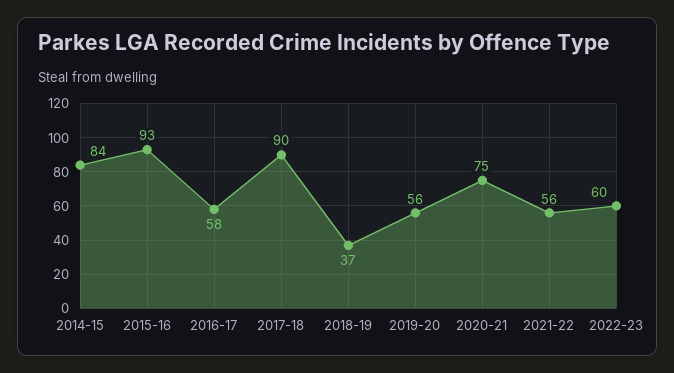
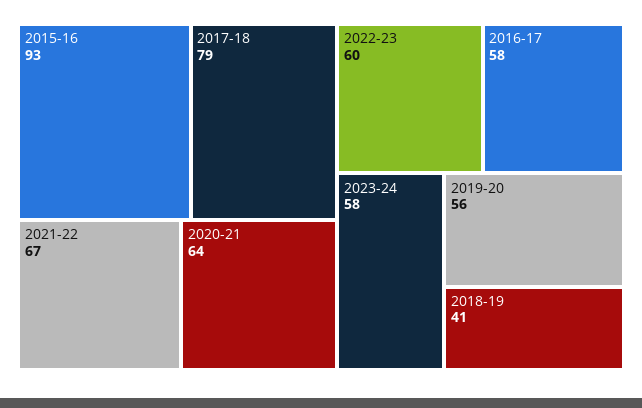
2014-15: 84 -> none
2017-18: 90 -> 79
2018-19: 37 -> 41
2020-21: 75 -> 64
2021-22: 56 -> 67
2023-24: none -> 58

